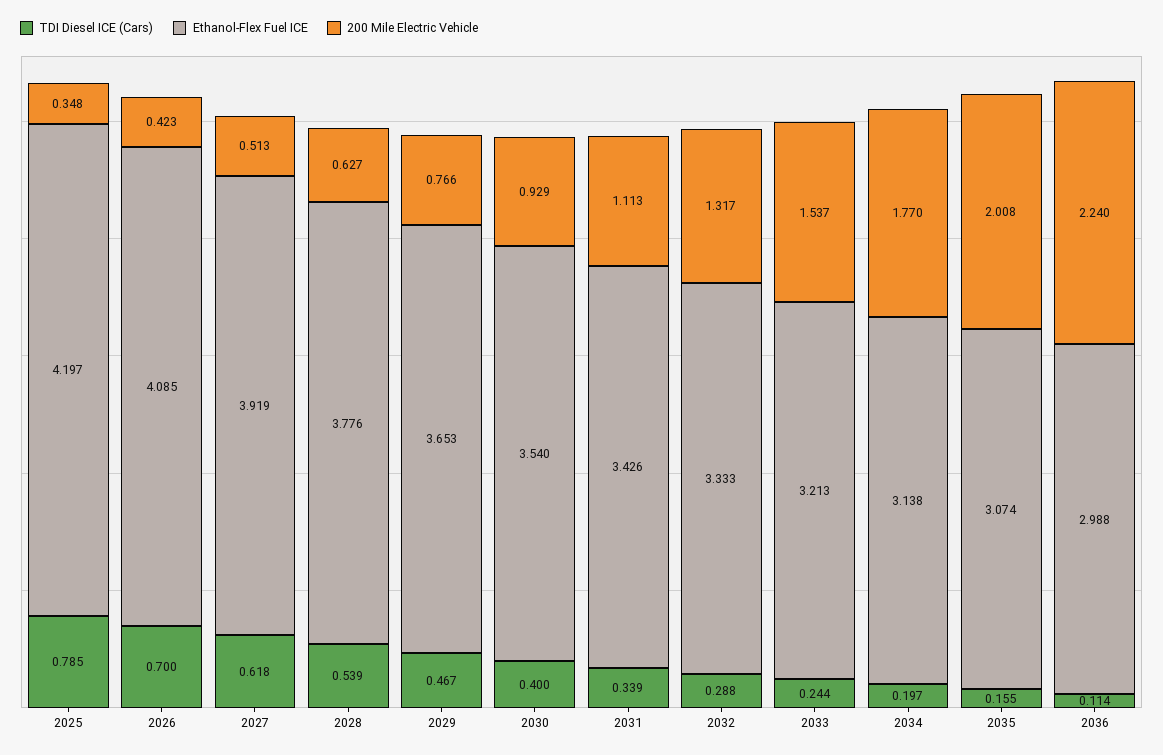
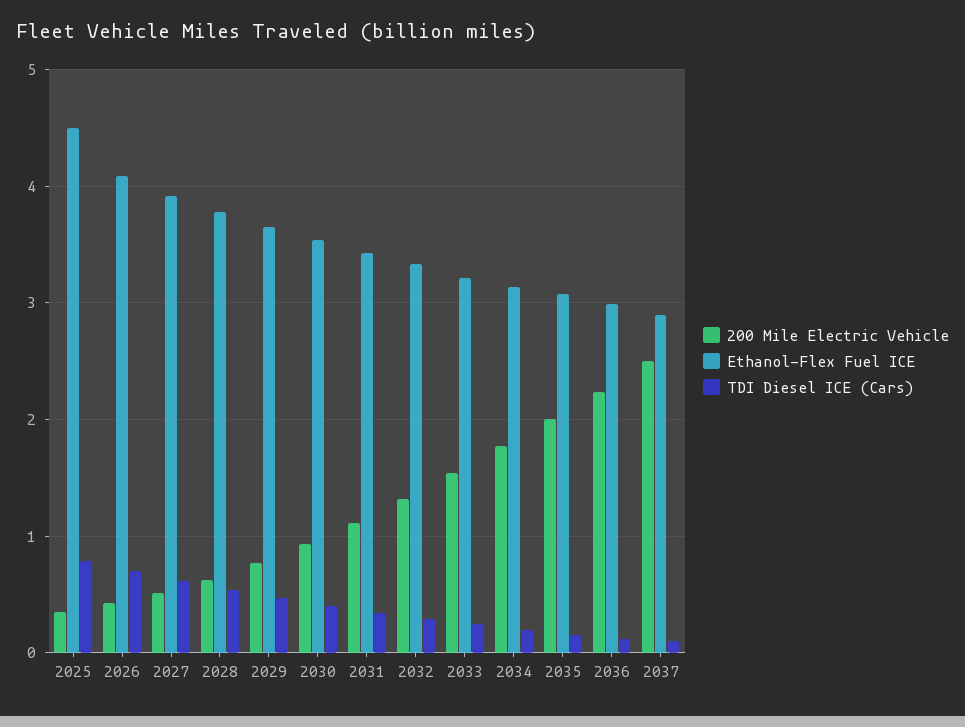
Ethanol-Flex Fuel ICE, 2025: 4.197 -> 4.5
200 Mile Electric Vehicle, 2037: none -> 2.5
Ethanol-Flex Fuel ICE, 2037: none -> 2.9
TDI Diesel ICE (Cars), 2037: none -> 0.1

